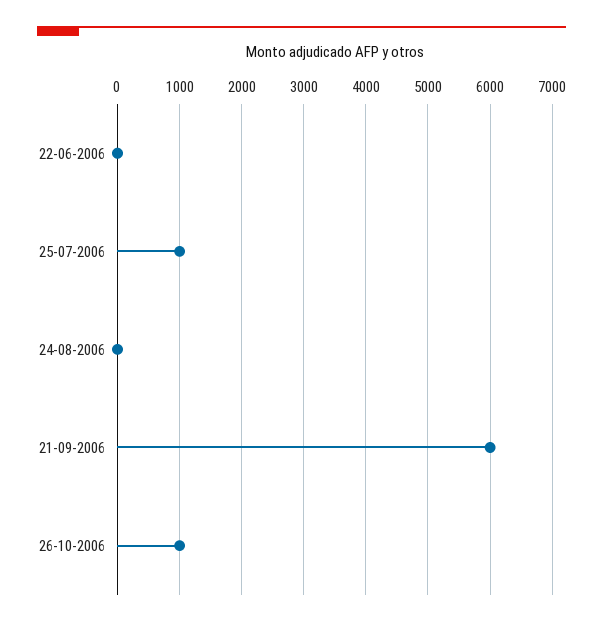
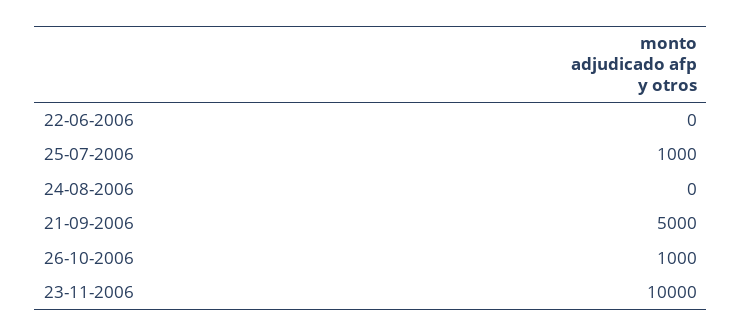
21-09-2006: 6000 -> 5000
23-11-2006: none -> 10000

